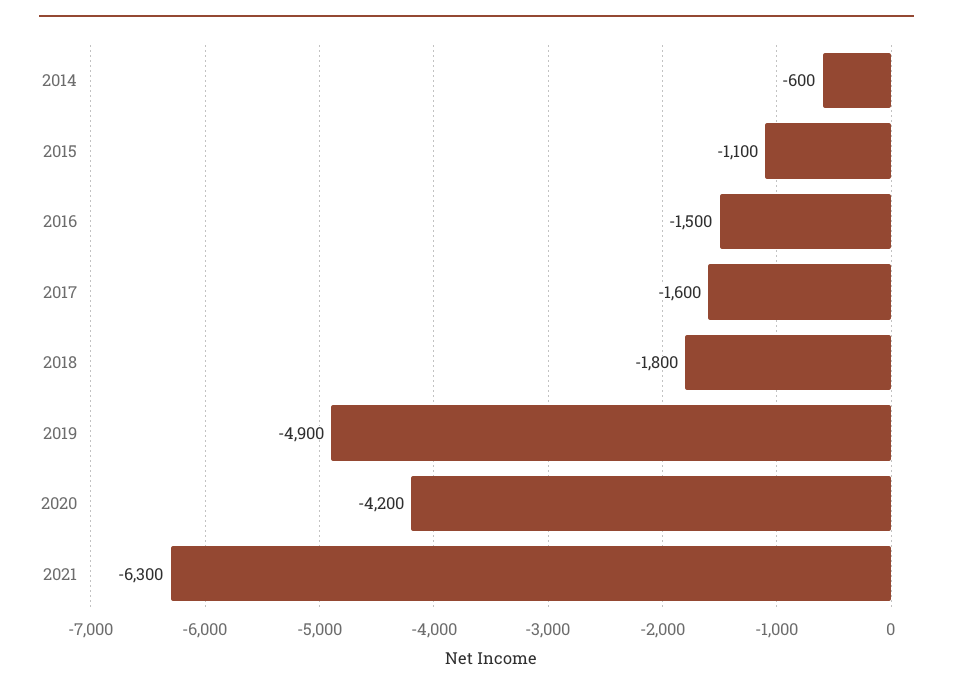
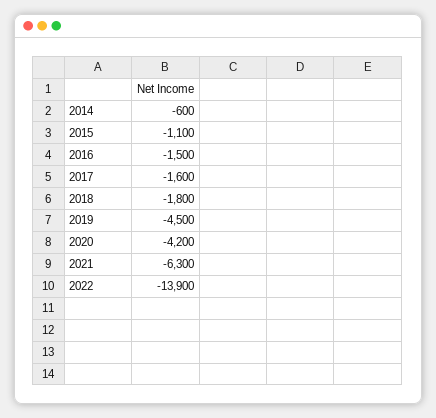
2019: -4900 -> -4500
2022: none -> -13900

